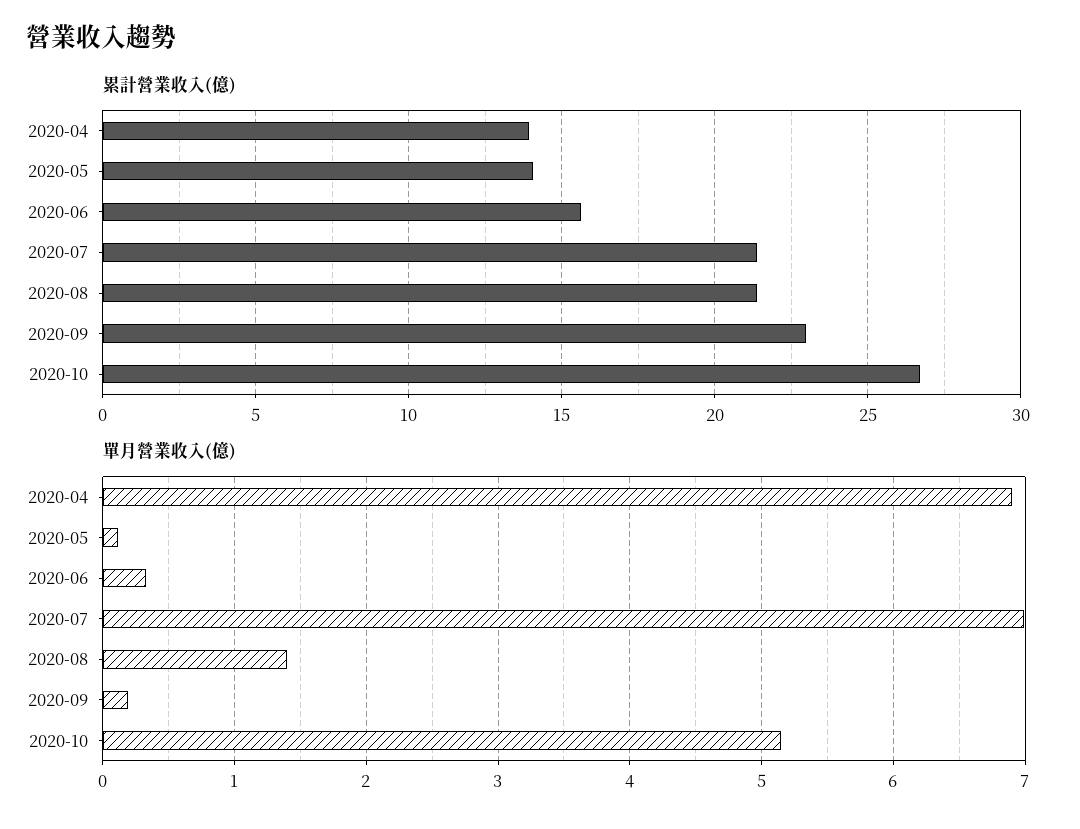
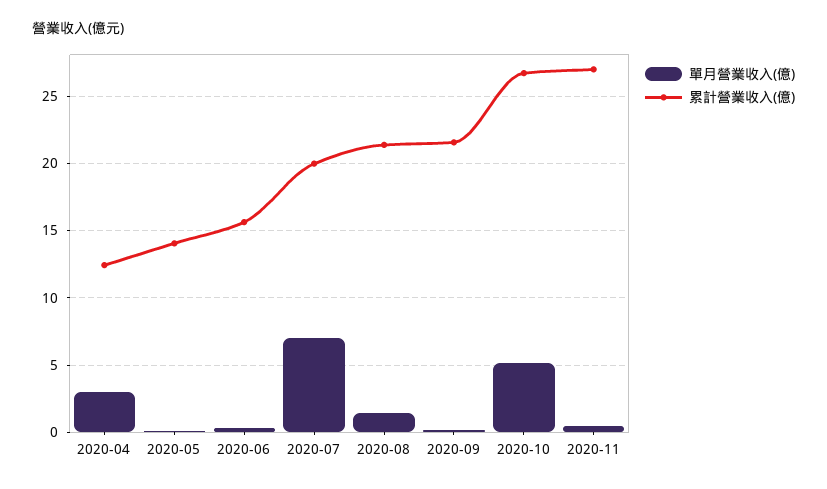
累計營業收入(億), 2020-04: 14 -> 12.5
累計營業收入(億), 2020-07: 21.5 -> 20
累計營業收入(億), 2020-09: 23 -> 21.5
單月營業收入(億), 2020-04: 6.9 -> 3
單月營業收入(億), 2020-11: none -> 0.5
累計營業收入(億), 2020-11: none -> 27

